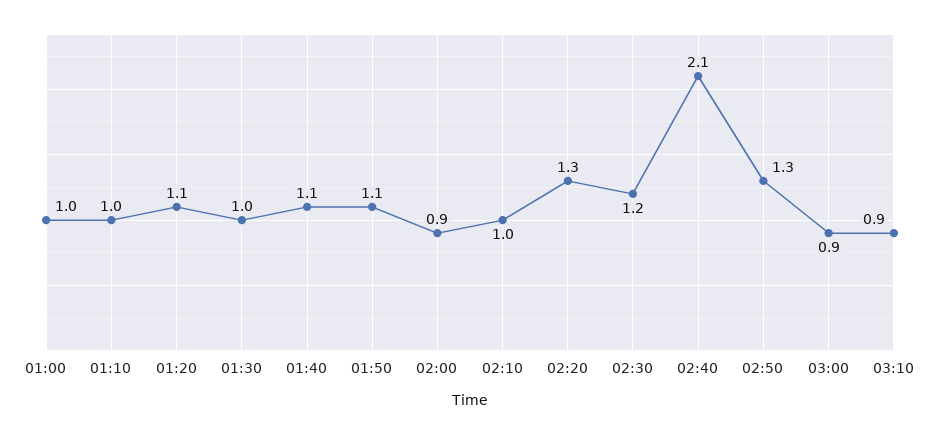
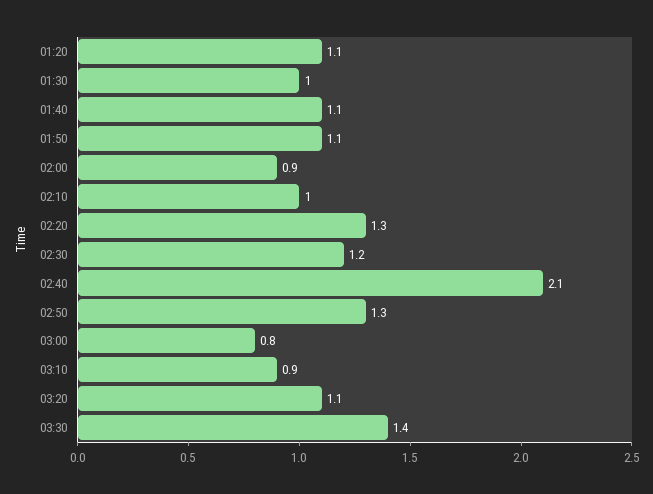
01:00: 1 -> none
01:10: 1 -> none
03:00: 0.9 -> 0.8
03:20: none -> 1.1
03:30: none -> 1.4

